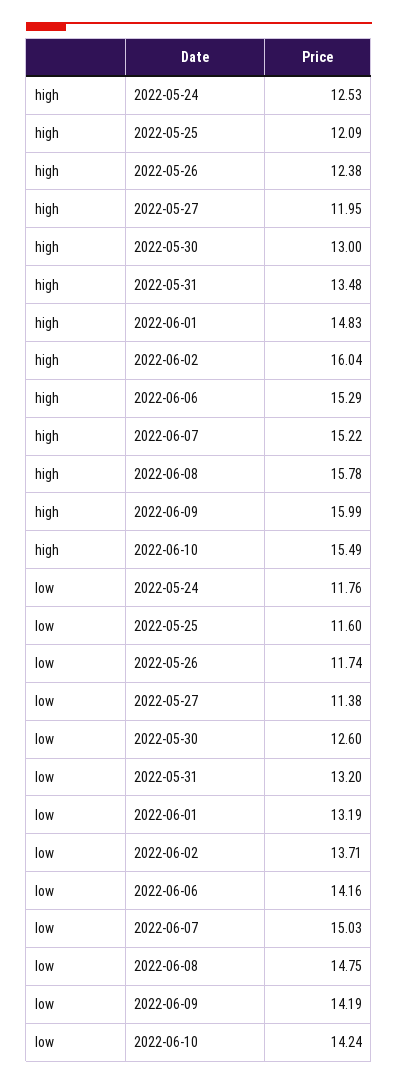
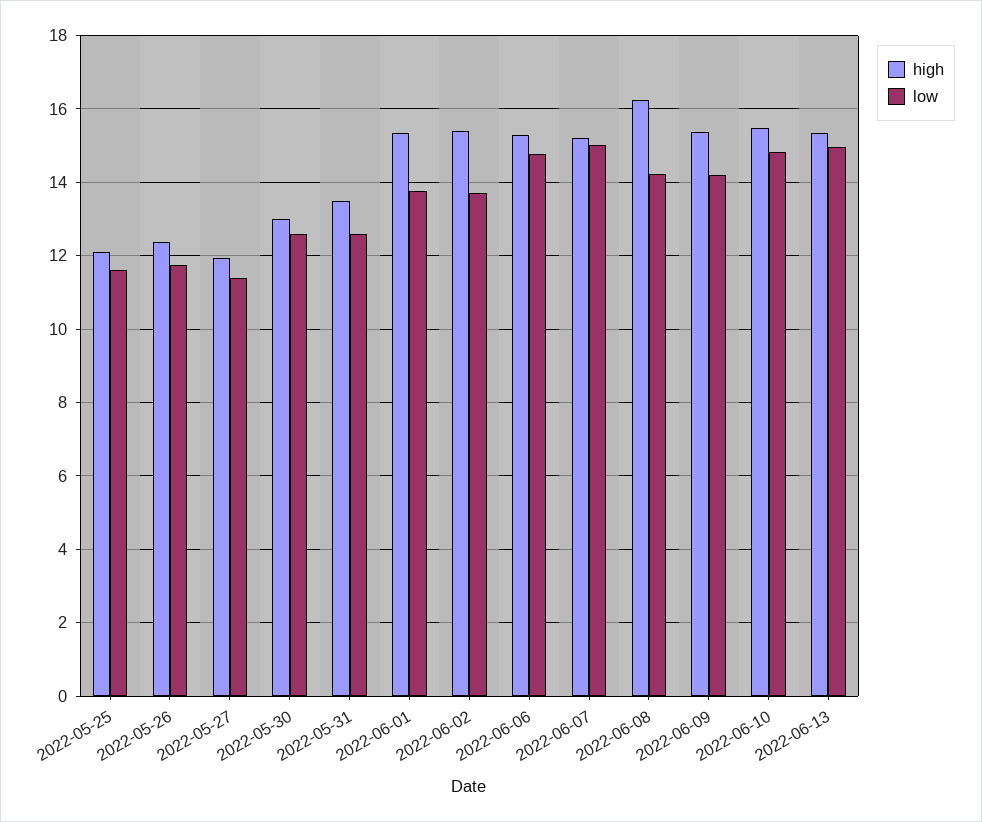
high, 2022-05-24: 12.53 -> none
high, 2022-06-01: 14.83 -> 15.4
high, 2022-06-02: 16.04 -> 15.4
high, 2022-06-08: 15.78 -> 16.2
high, 2022-06-09: 15.99 -> 15.4
low, 2022-05-24: 11.76 -> none
low, 2022-05-31: 13.2 -> 12.6
low, 2022-06-01: 13.19 -> 13.8
low, 2022-06-06: 14.16 -> 14.8
low, 2022-06-08: 14.75 -> 14.2
low, 2022-06-10: 14.24 -> 14.8
high, 2022-06-13: none -> 15.4
low, 2022-06-13: none -> 15

